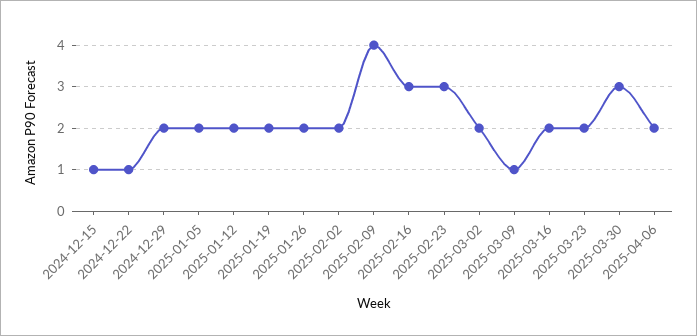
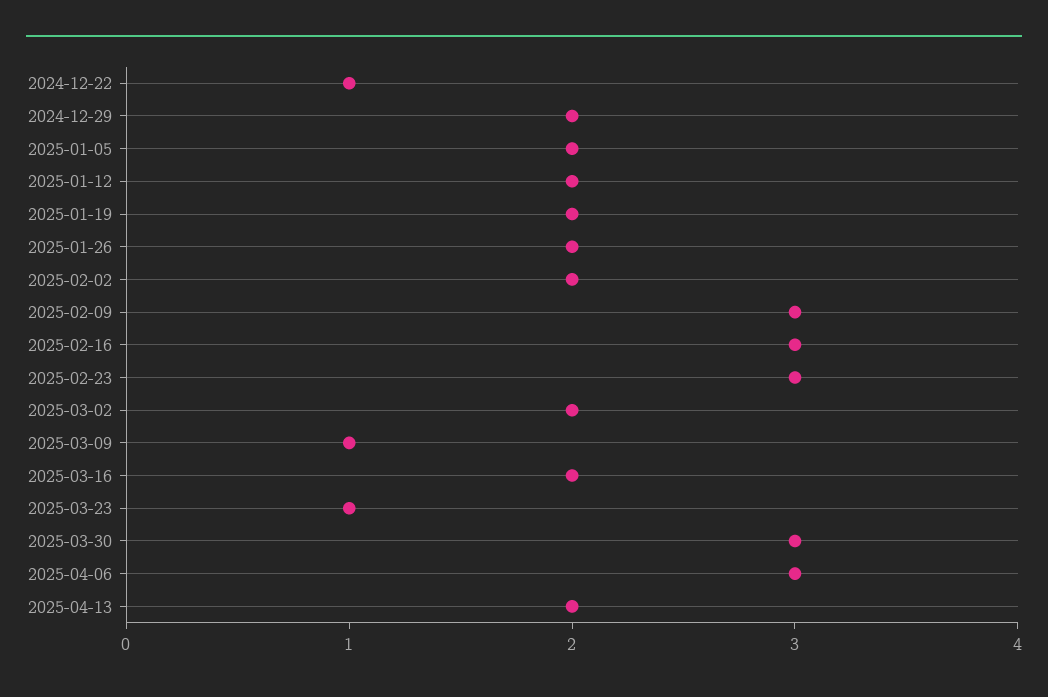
2024-12-15: 1 -> none
2025-02-09: 4 -> 3
2025-03-23: 2 -> 1
2025-04-06: 2 -> 3
2025-04-13: none -> 2

